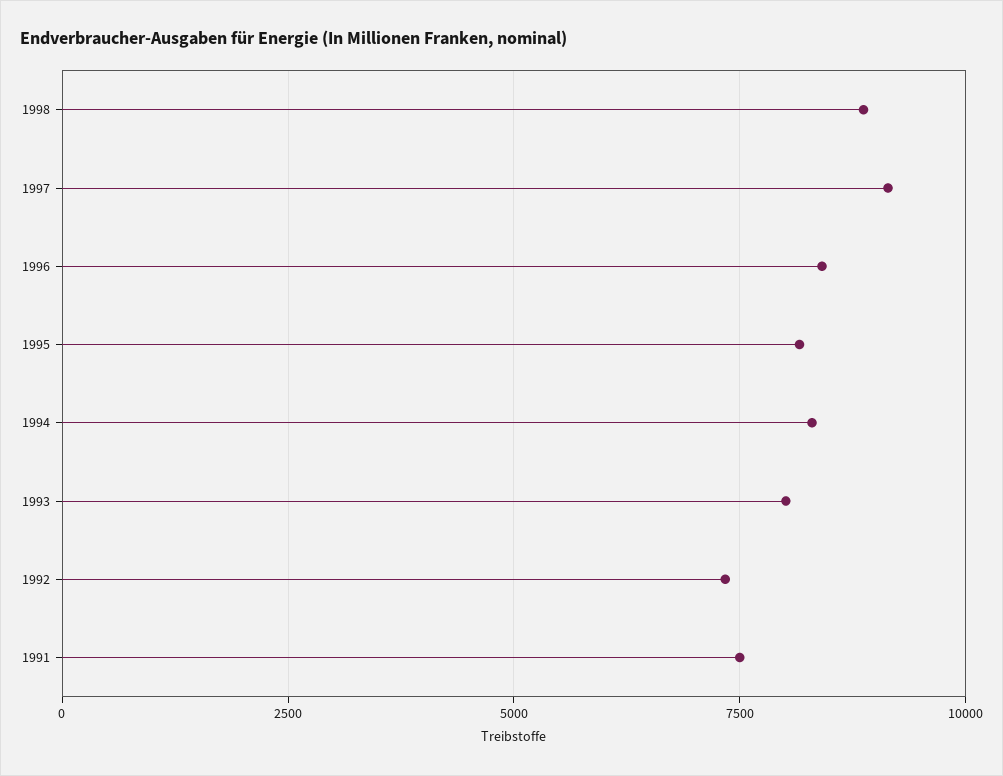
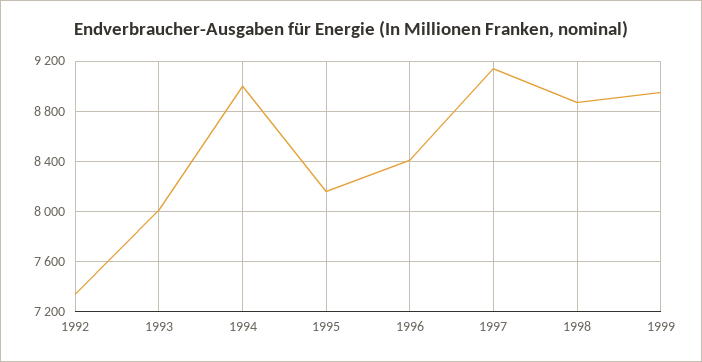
1994: 8250 -> 9000
1991: 7500 -> none
1999: none -> 8950

